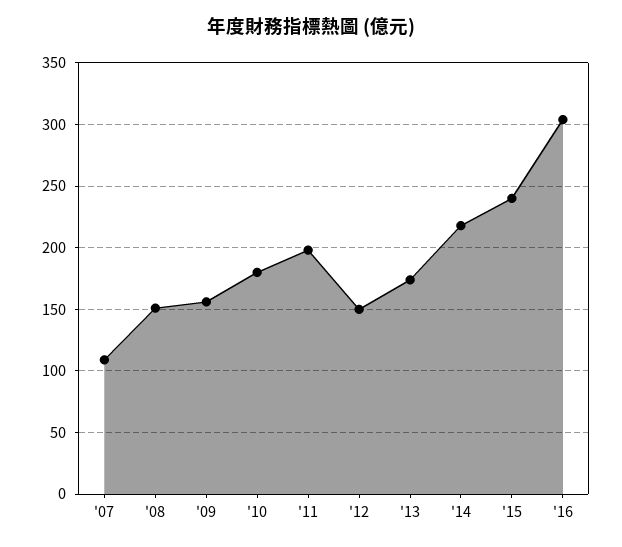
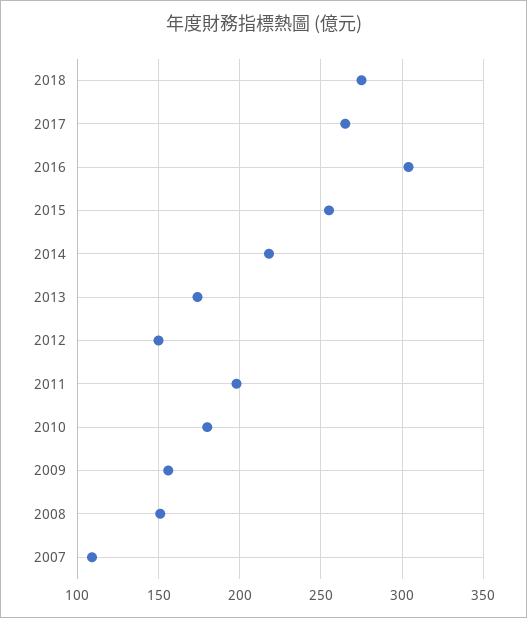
'15: 240 -> 255
2018: none -> 275
2017: none -> 265

